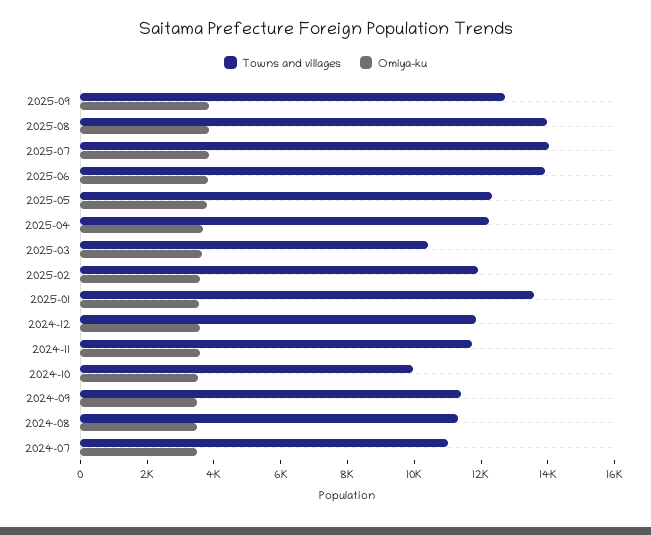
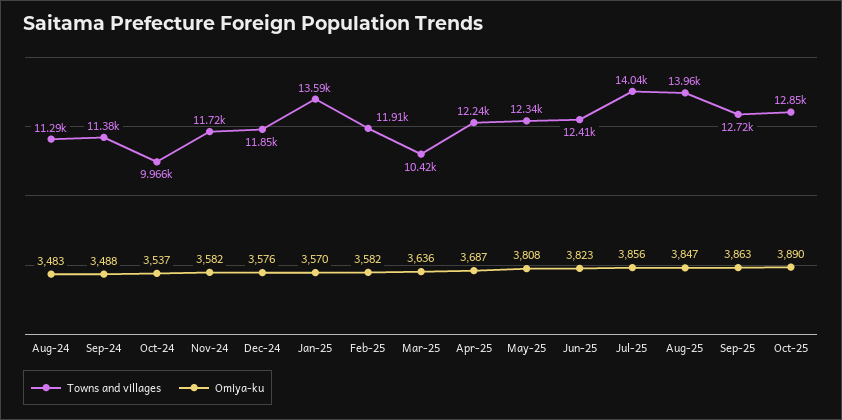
Towns and villages, 2025-06: 14000 -> 12410
Towns and villages, 2024-07: 11000 -> none
Omiya-ku, 2024-07: 3500 -> none
Towns and villages, Oct-25: none -> 12850
Omiya-ku, Oct-25: none -> 3890

